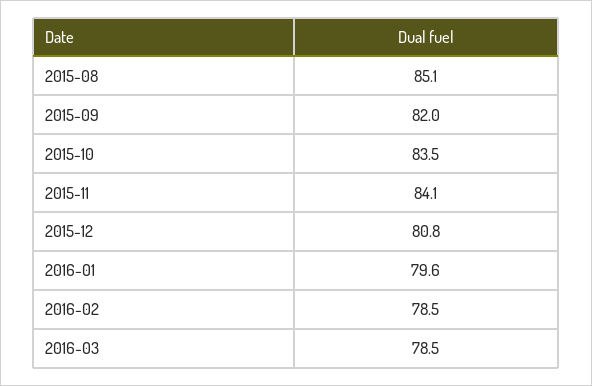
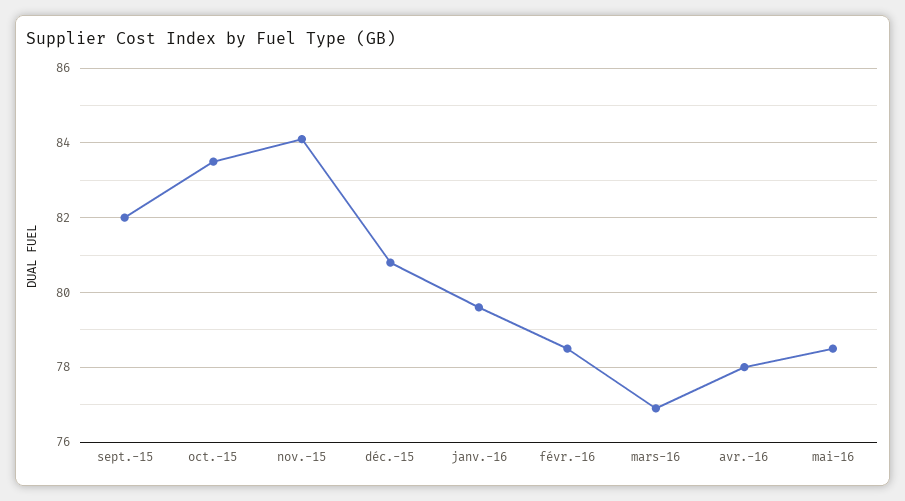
2015-08: 85.1 -> none
2016-03: 78.5 -> 77
avr.-16: none -> 78
mai-16: none -> 78.5

